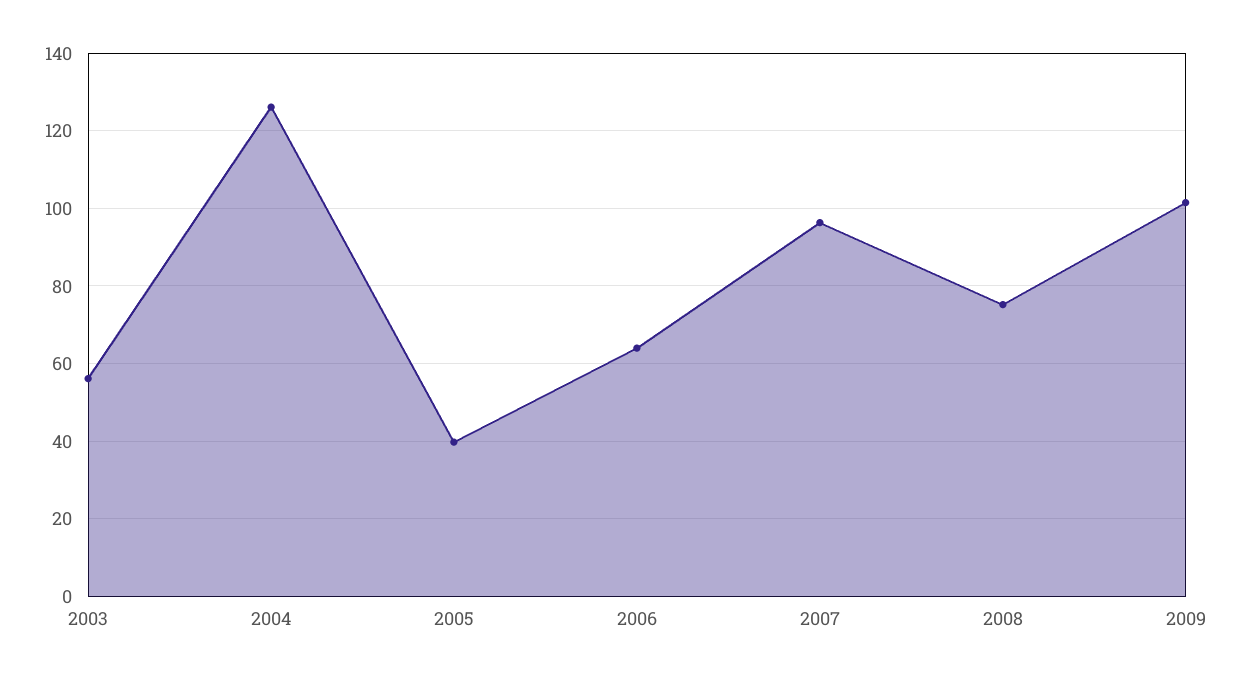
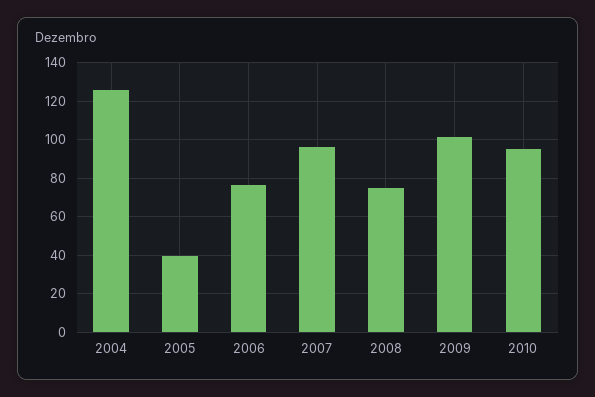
2003: 56 -> none
2006: 64 -> 75
2010: none -> 95

